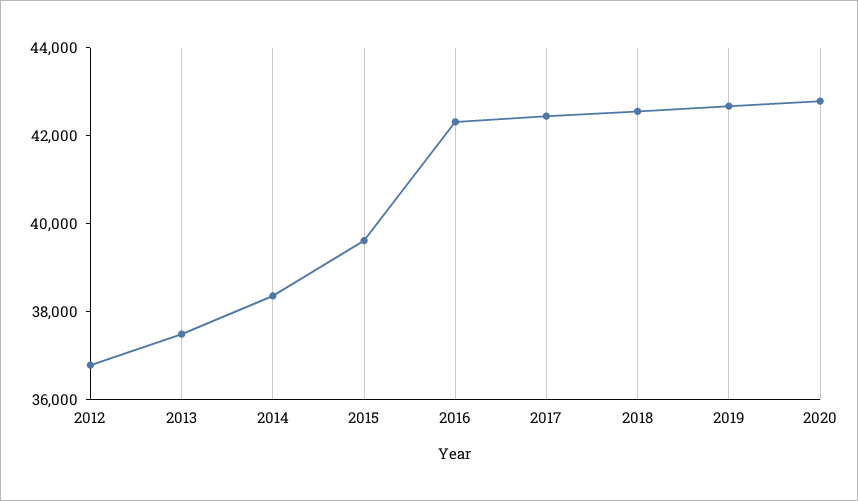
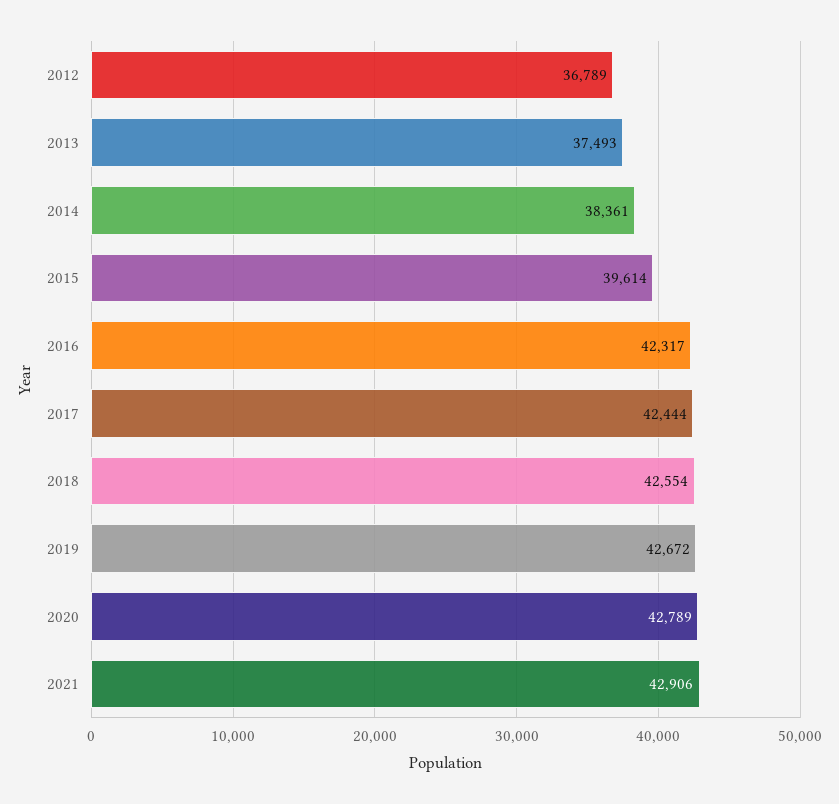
2021: none -> 42906

